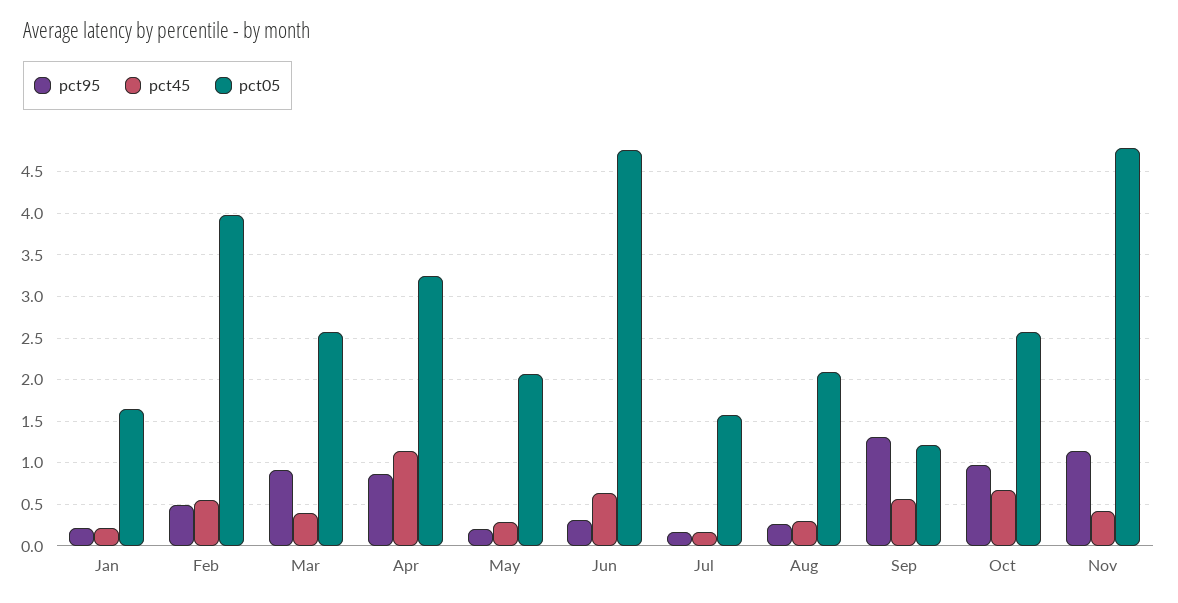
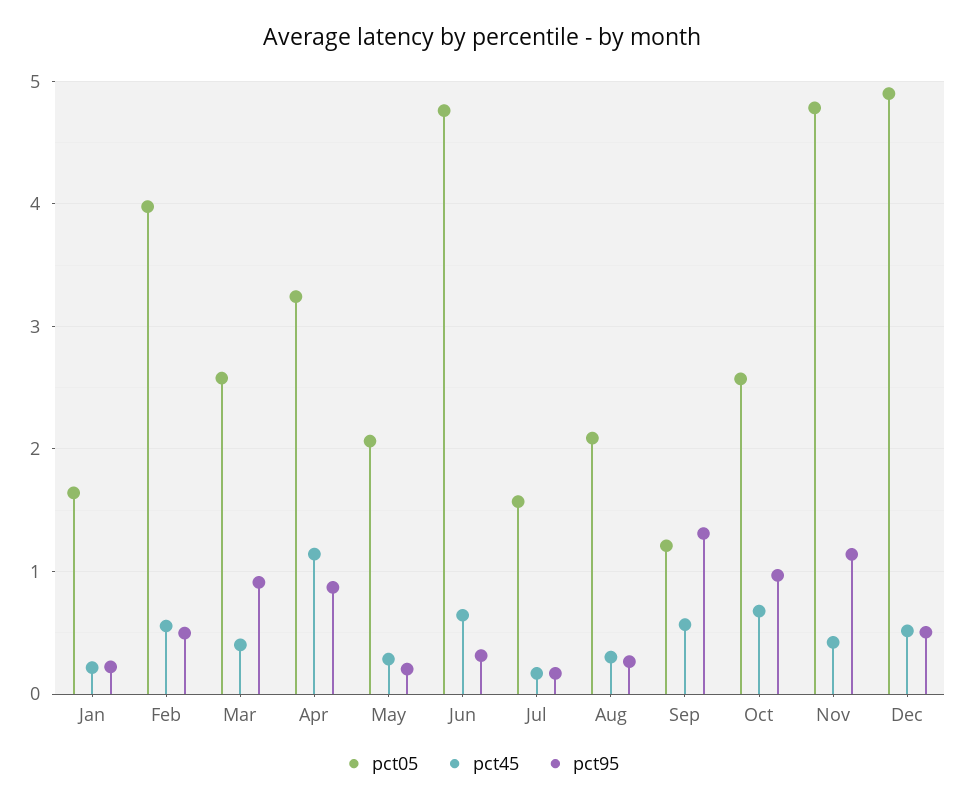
pct05, Dec: none -> 4.9
pct45, Dec: none -> 0.5
pct95, Dec: none -> 0.5

